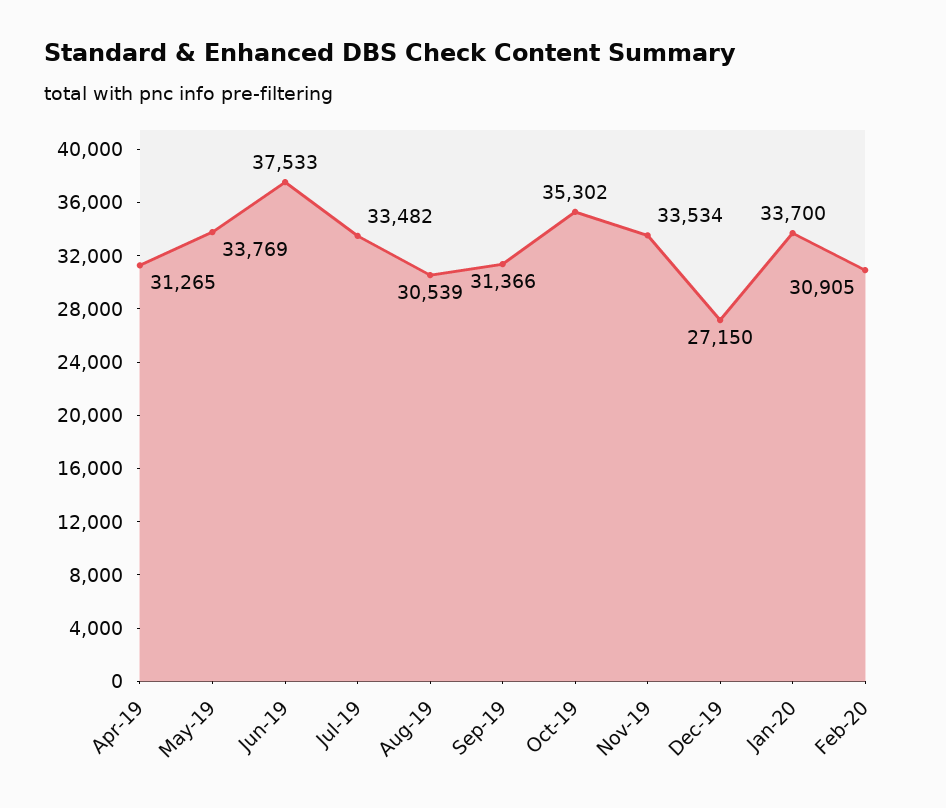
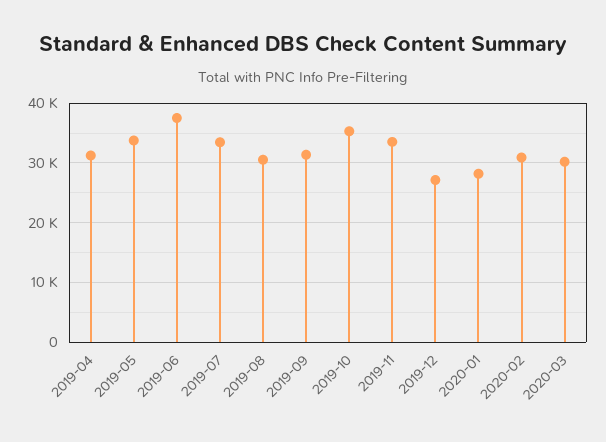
Jan-20: 33700 -> 28000
2020-03: none -> 30000

